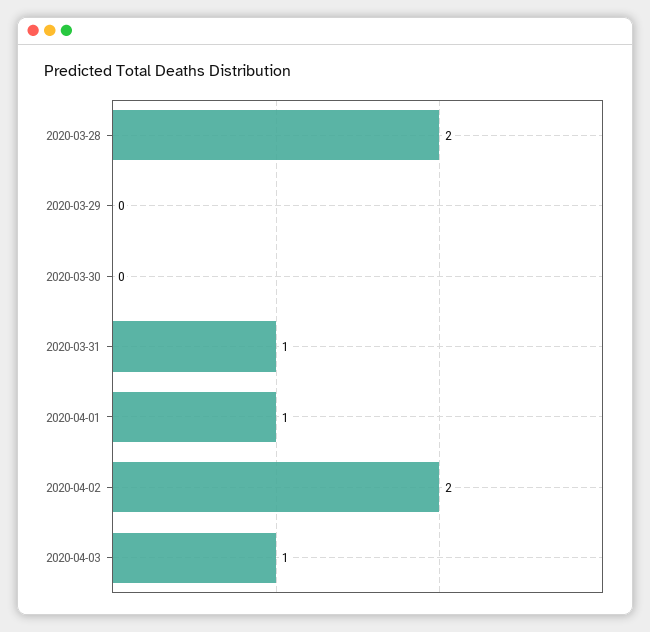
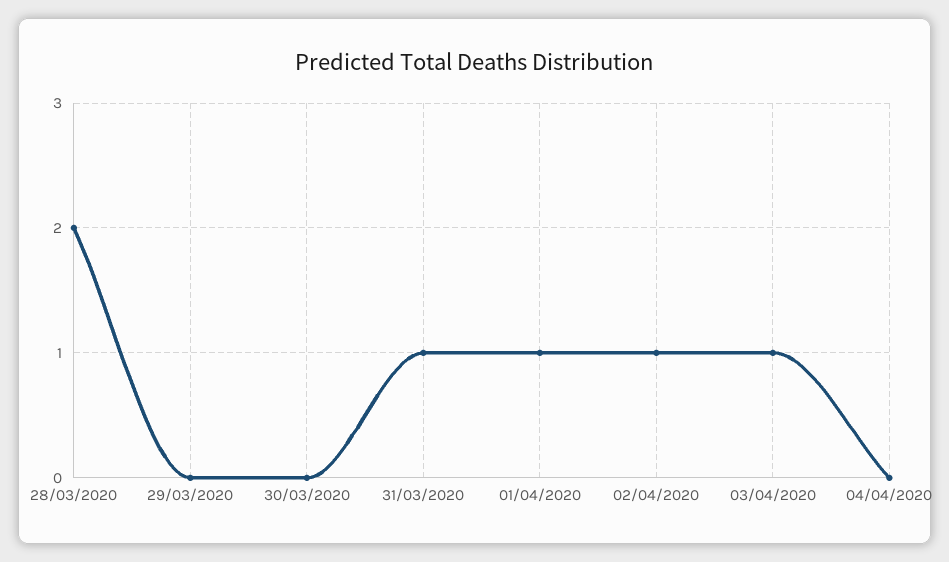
2020-04-02: 2 -> 1
04/04/2020: none -> 0

